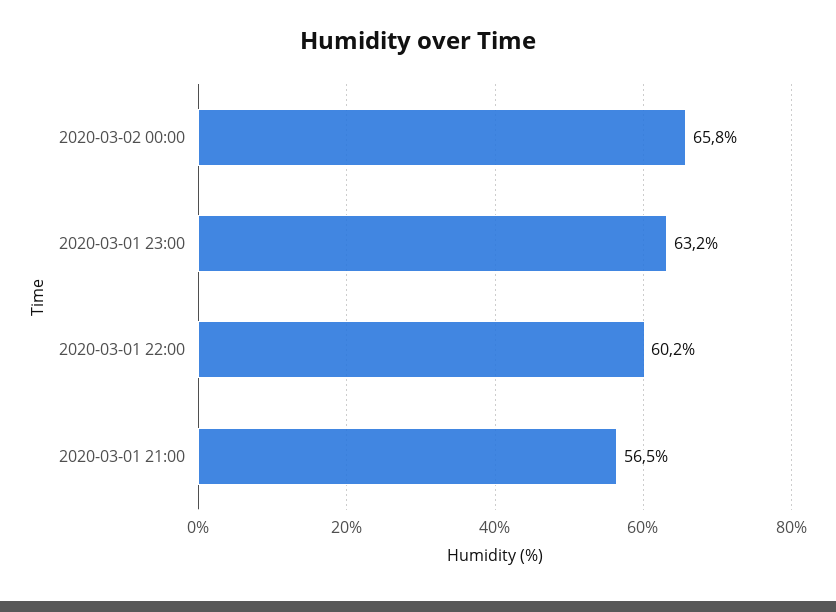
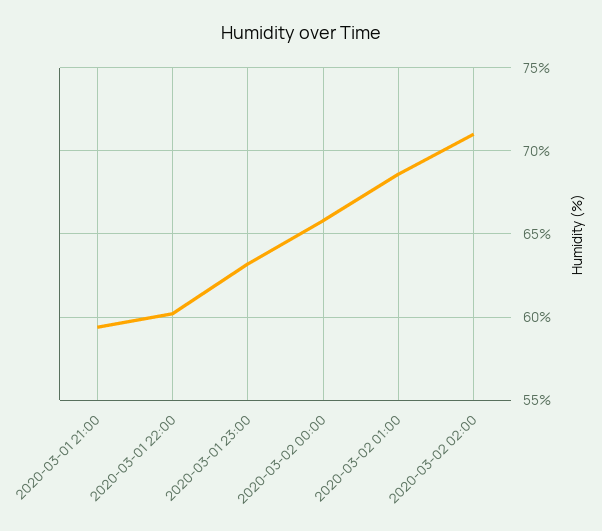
2020-03-01 21:00: 56.5 -> 59.5
2020-03-02 01:00: none -> 68.5
2020-03-02 02:00: none -> 71

